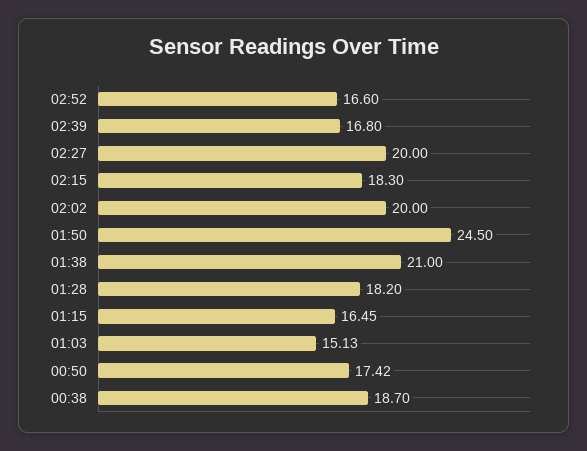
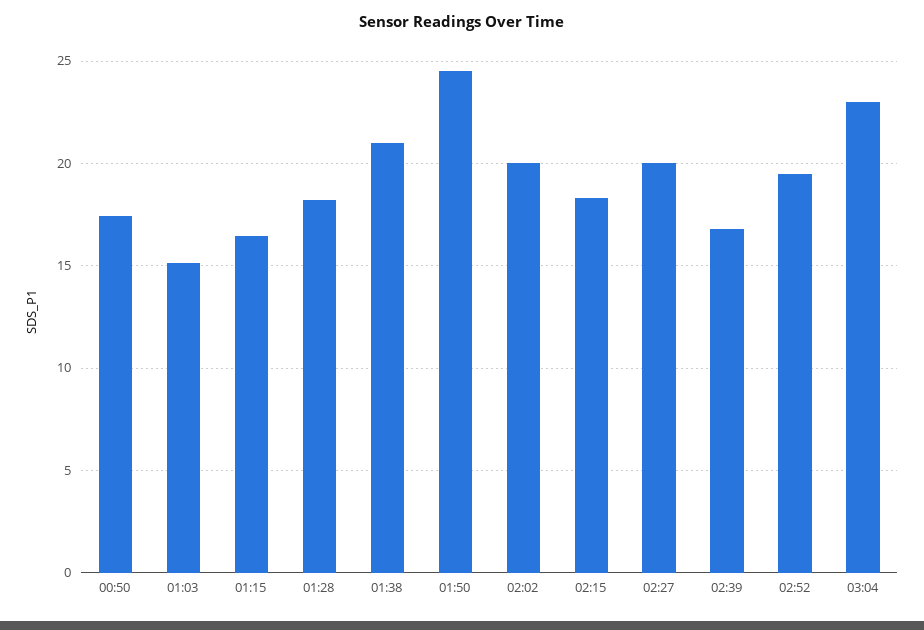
02:52: 16.6 -> 19.5
00:38: 18.7 -> none
03:04: none -> 23

